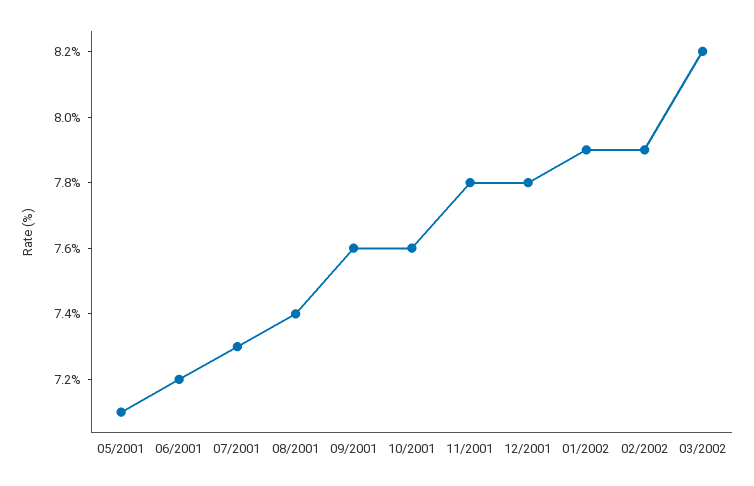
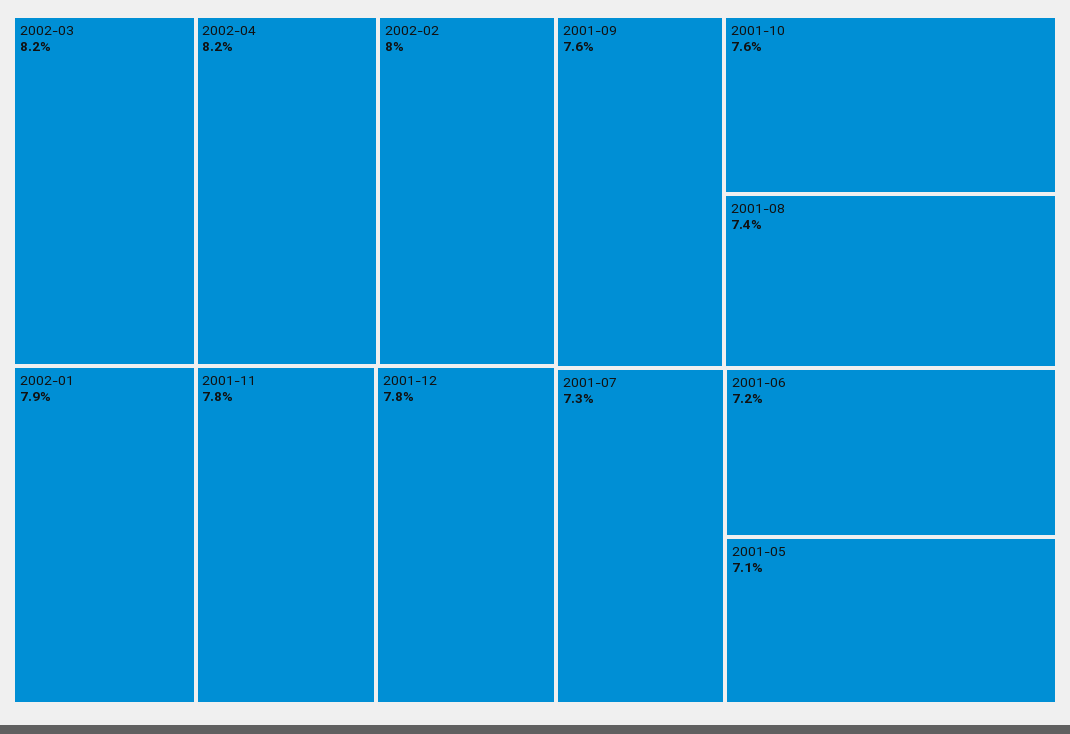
02/2002: 7.9 -> 8
2002-04: none -> 8.2

